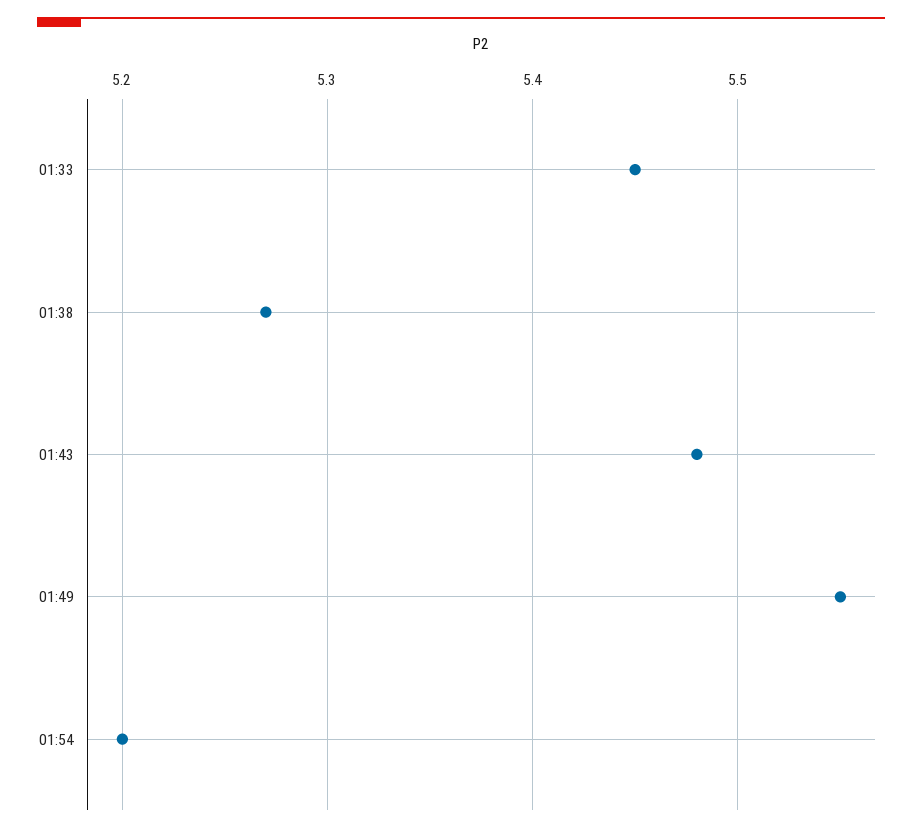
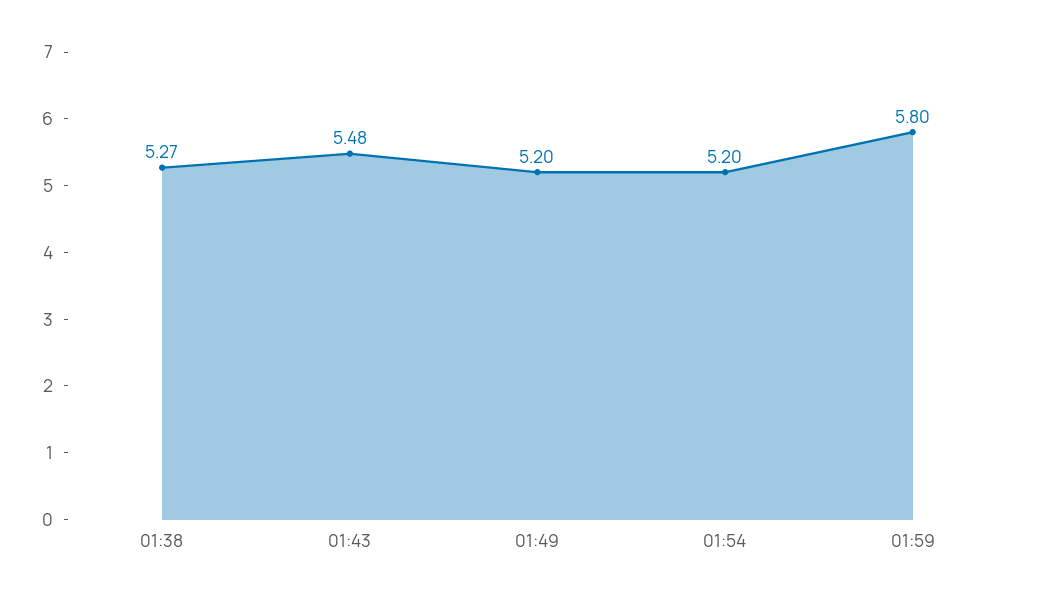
01:33: 5.45 -> none
01:49: 5.55 -> 5.2
01:59: none -> 5.8

